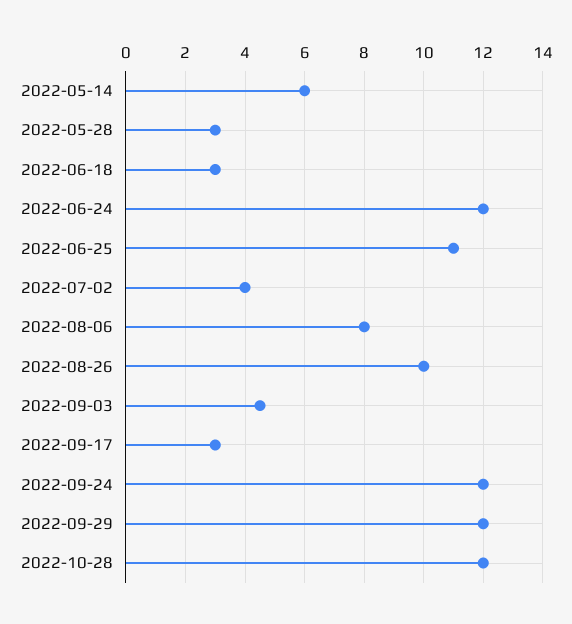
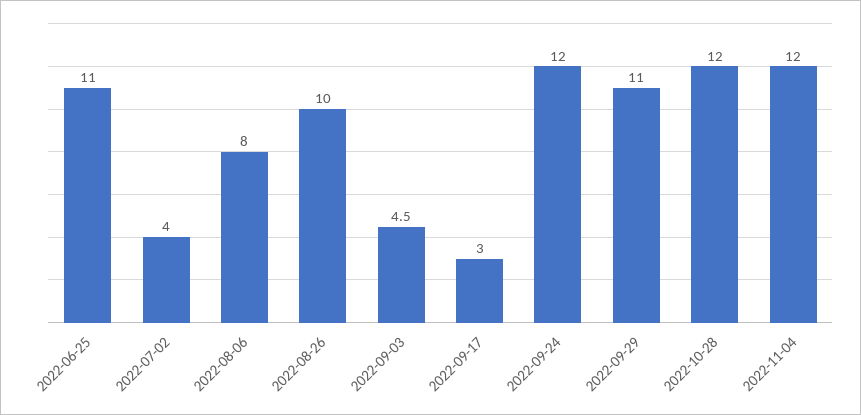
2022-05-14: 6 -> none
2022-05-28: 3 -> none
2022-06-18: 3 -> none
2022-06-24: 12 -> none
2022-09-29: 12 -> 11
2022-11-04: none -> 12

